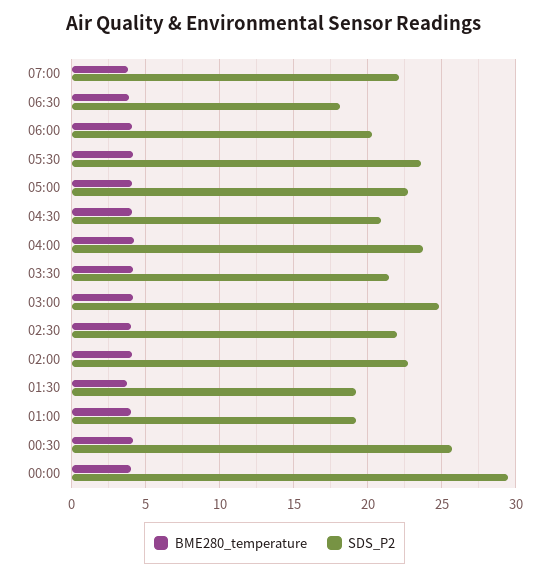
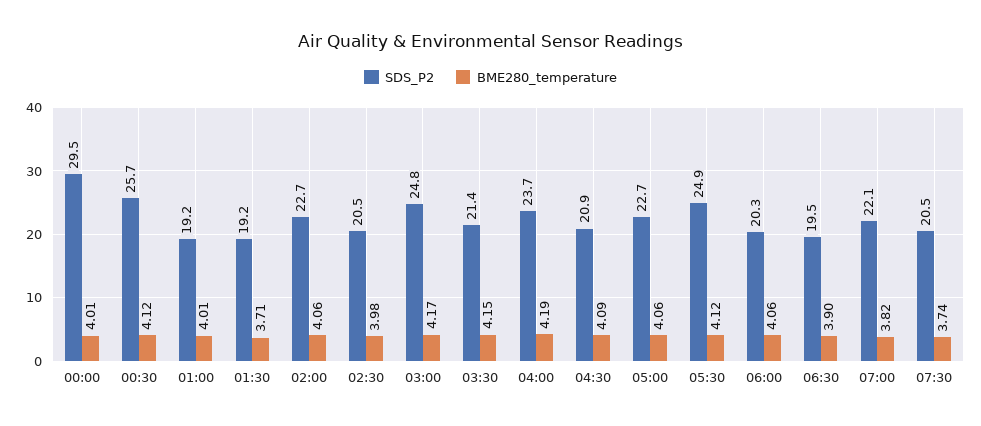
SDS_P2, 06:30: 18 -> 19.5
SDS_P2, 05:30: 23.5 -> 24.9
SDS_P2, 02:30: 22 -> 20.5
SDS_P2, 07:30: none -> 20.5
BME280_temperature, 07:30: none -> 3.74

